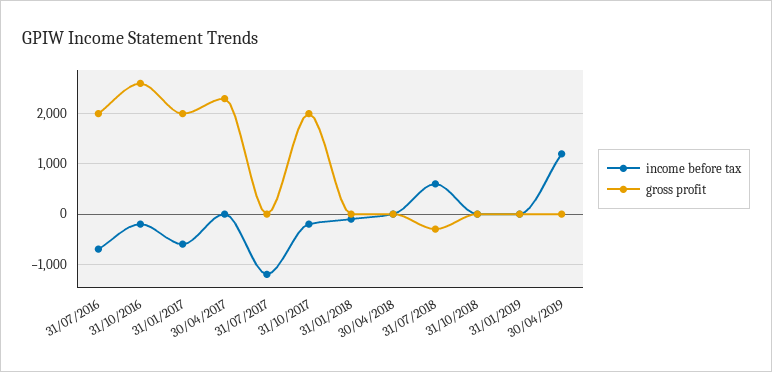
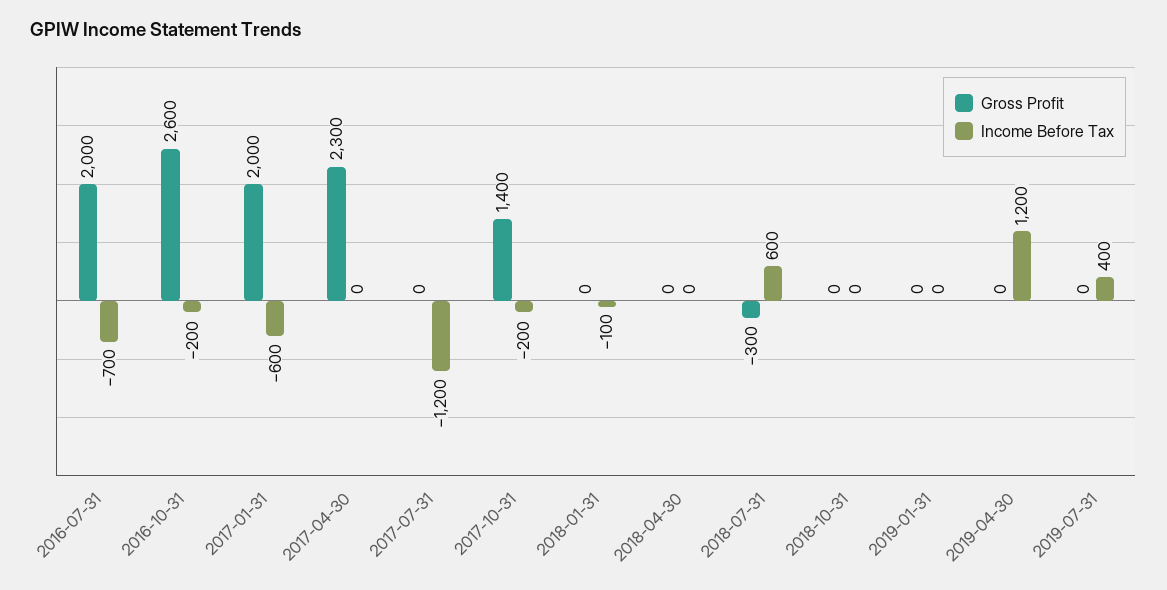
gross profit, 31/10/2017: 2000 -> 1400
gross profit, 2019-07-31: none -> 0
income before tax, 2019-07-31: none -> 400

